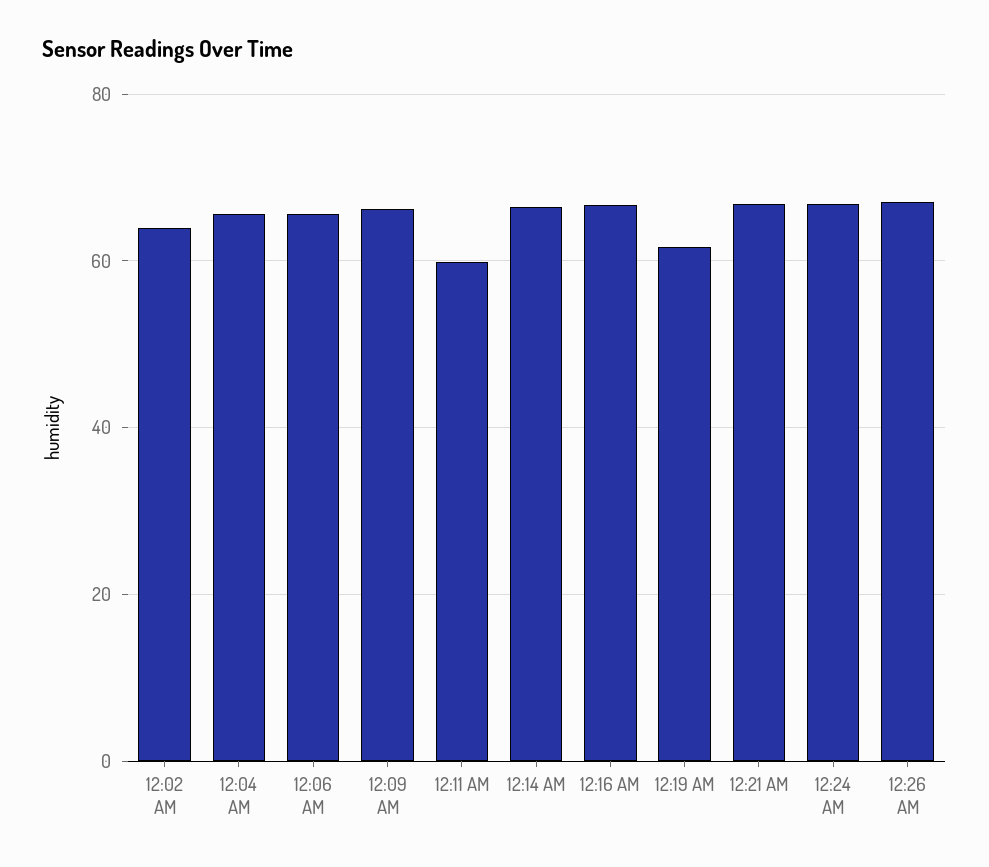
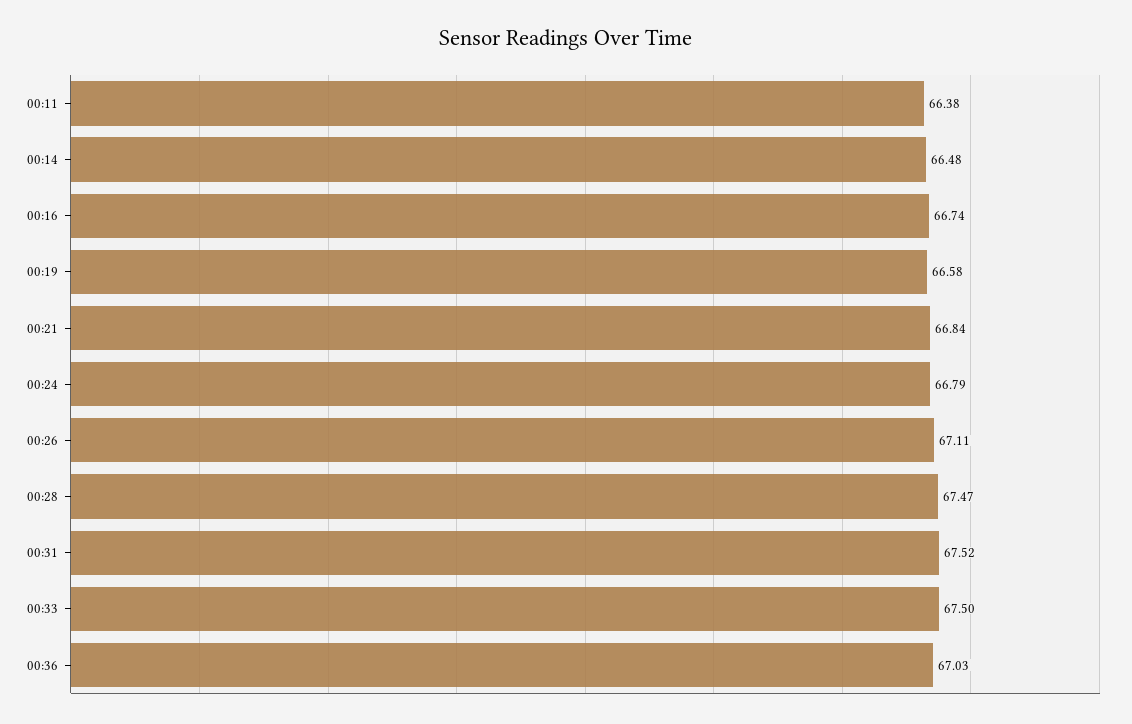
12:02 AM: 64 -> none
12:04 AM: 66 -> none
12:06 AM: 66 -> none
12:09 AM: 66 -> none
12:11 AM: 60 -> 66.38
12:19 AM: 62 -> 66.58
00:28: none -> 67.47
00:31: none -> 67.52
00:33: none -> 67.5
00:36: none -> 67.03

